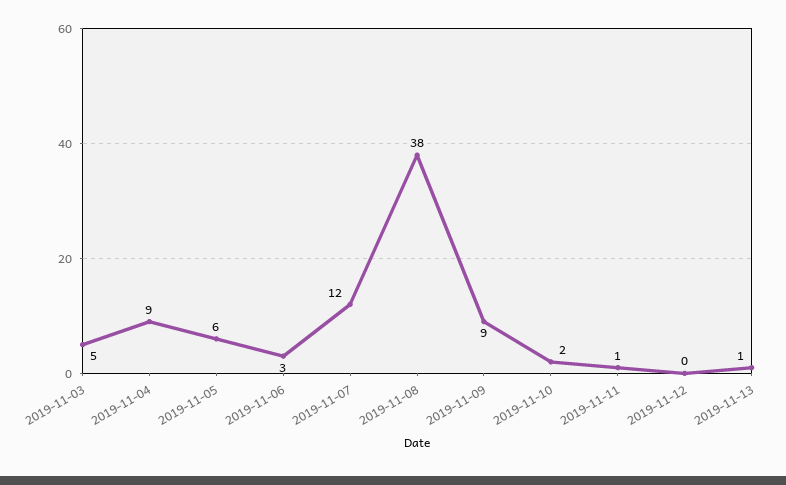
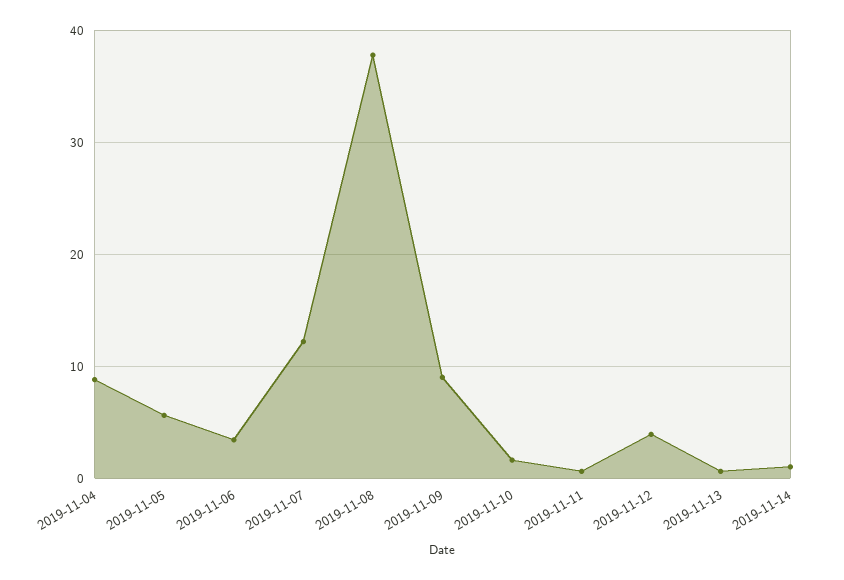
2019-11-03: 5 -> none
2019-11-12: 0 -> 4
2019-11-14: none -> 1

